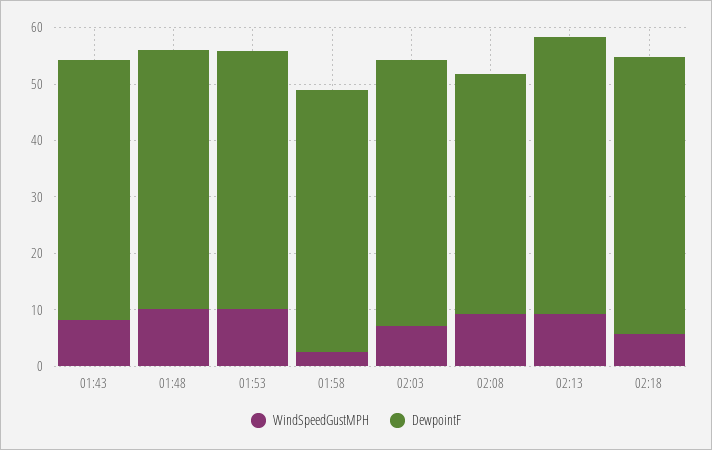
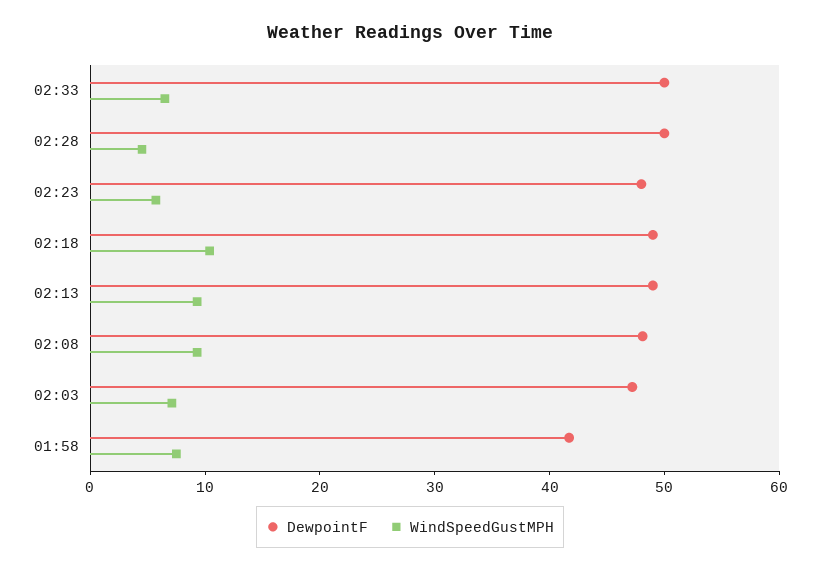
WindSpeedGustMPH, 01:43: 8 -> none
DewpointF, 01:43: 46 -> none
WindSpeedGustMPH, 01:48: 10 -> none
DewpointF, 01:48: 46 -> none
WindSpeedGustMPH, 01:53: 10 -> none
DewpointF, 01:53: 46 -> none
WindSpeedGustMPH, 01:58: 2 -> 8
DewpointF, 01:58: 46 -> 42
DewpointF, 02:08: 42 -> 48
WindSpeedGustMPH, 02:18: 6 -> 10
DewpointF, 02:33: none -> 50
WindSpeedGustMPH, 02:33: none -> 6
DewpointF, 02:28: none -> 50
WindSpeedGustMPH, 02:28: none -> 4
DewpointF, 02:23: none -> 48
WindSpeedGustMPH, 02:23: none -> 6

